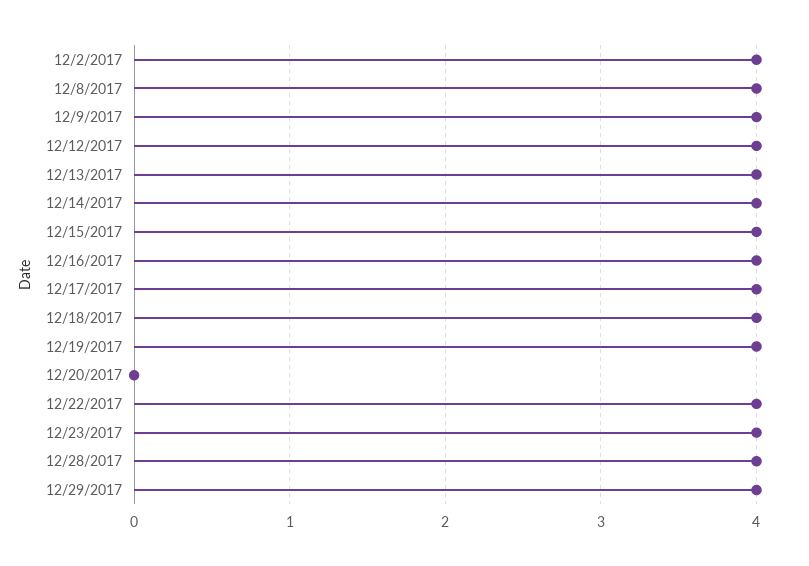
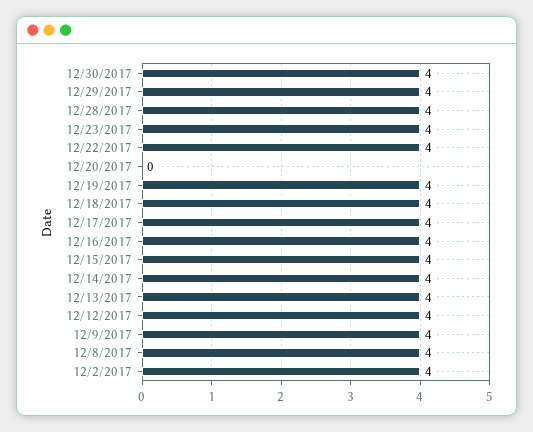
12/30/2017: none -> 4

